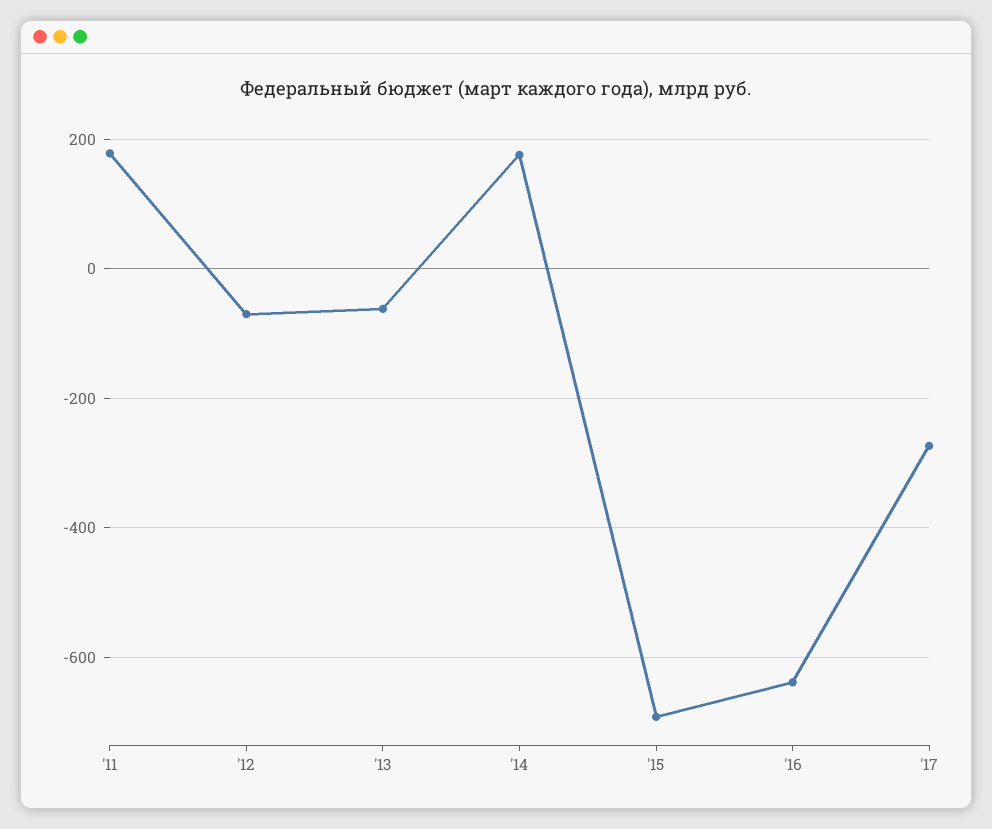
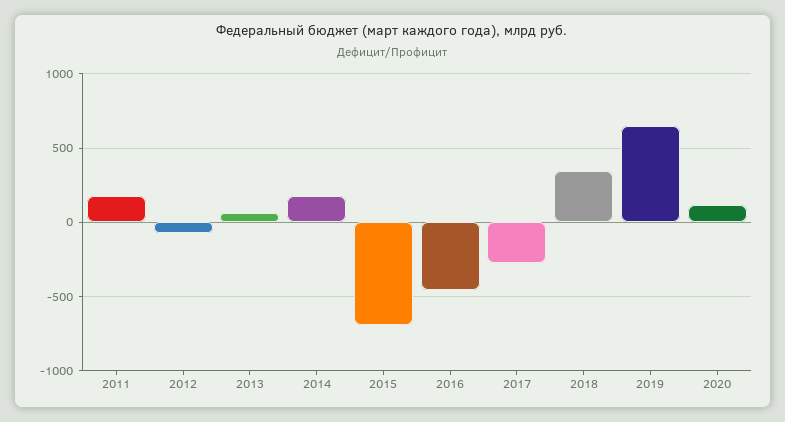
'13: -60 -> 50
'16: -640 -> -450
2018: none -> 350
2019: none -> 650
2020: none -> 100

